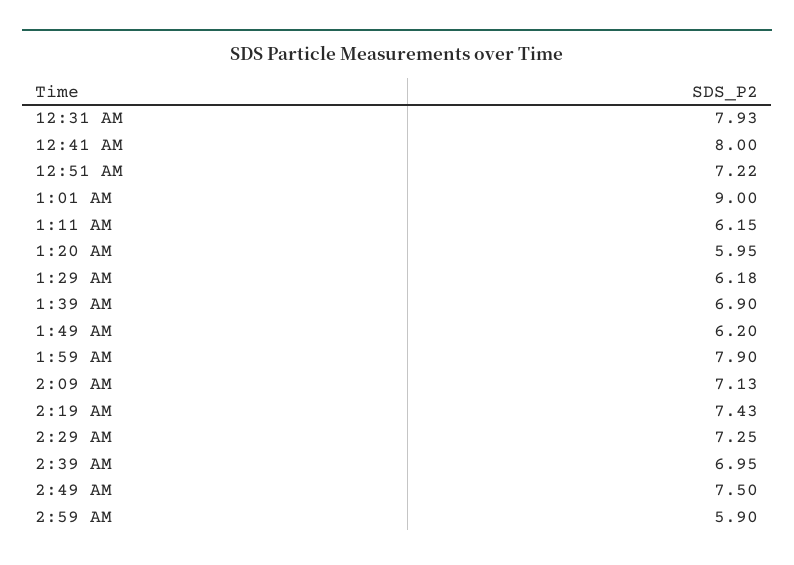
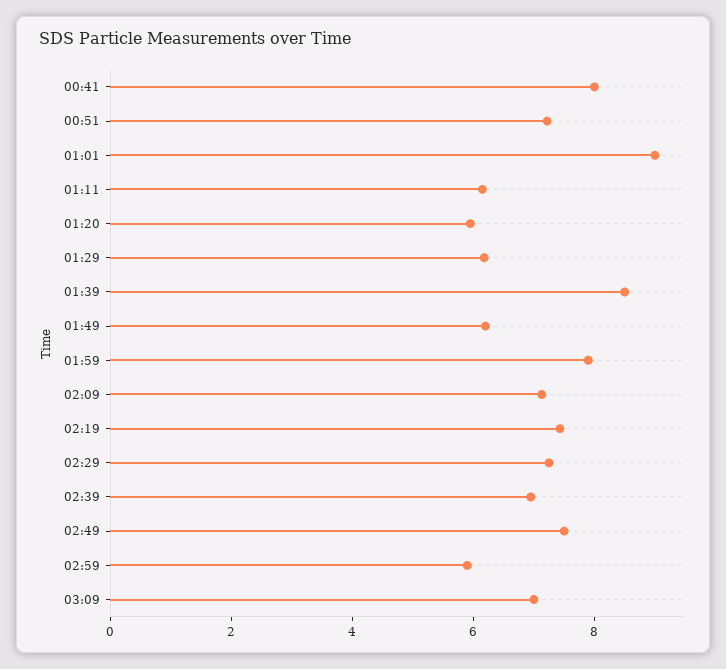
12:31 AM: 7.93 -> none
1:39 AM: 6.9 -> 8.5
03:09: none -> 7

